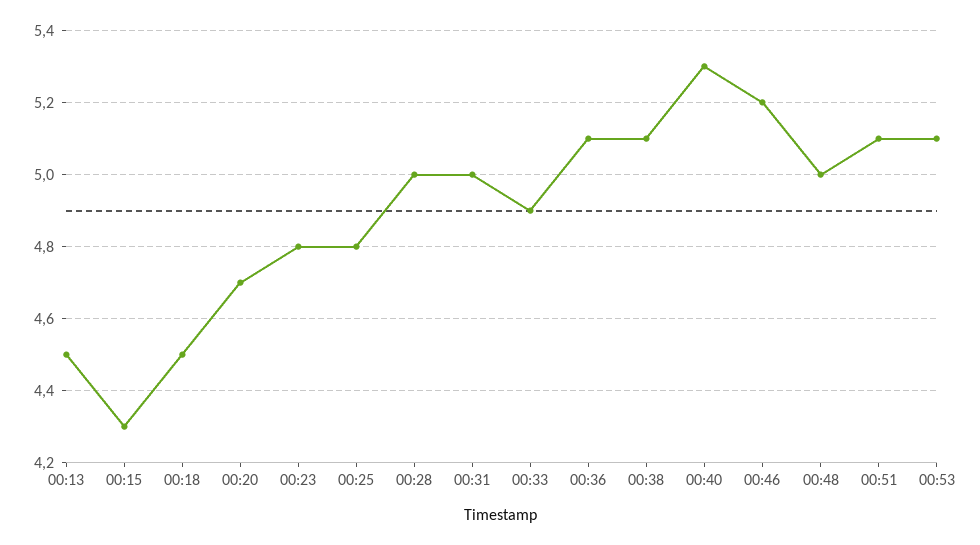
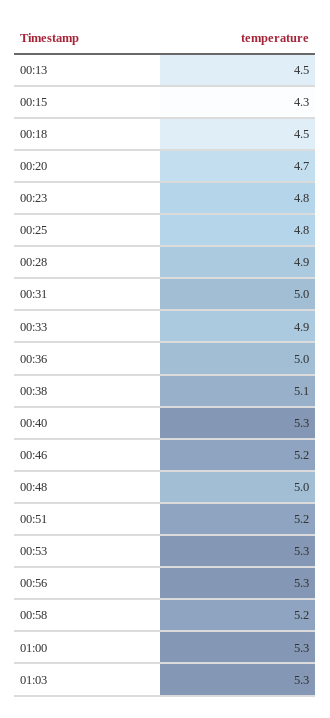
00:28: 5 -> 4.9
00:36: 5.1 -> 5
00:51: 5.1 -> 5.2
00:53: 5.1 -> 5.3
00:56: none -> 5.3
00:58: none -> 5.2
01:00: none -> 5.3
01:03: none -> 5.3

